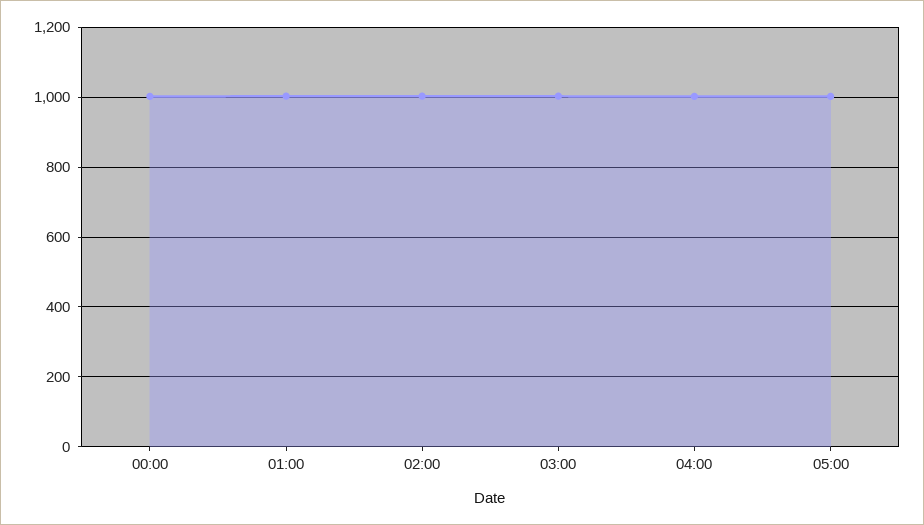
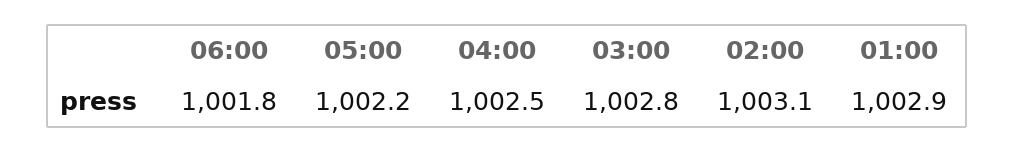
00:00: 1000 -> none
06:00: none -> 1001.8

